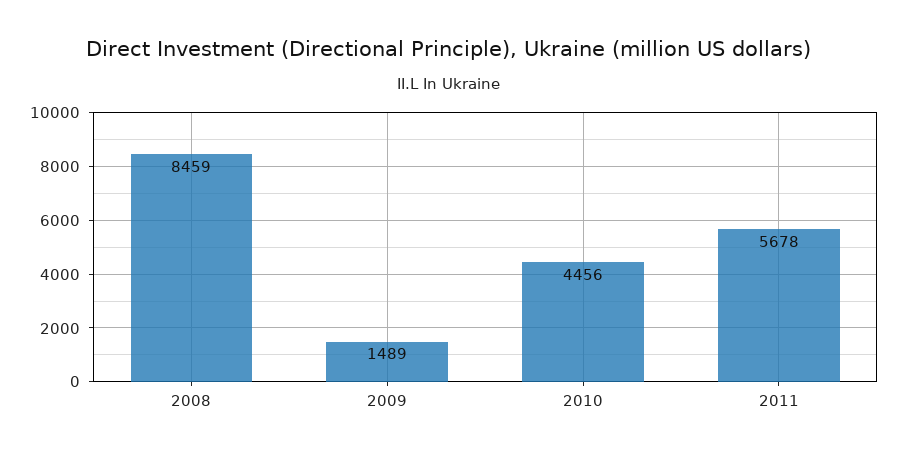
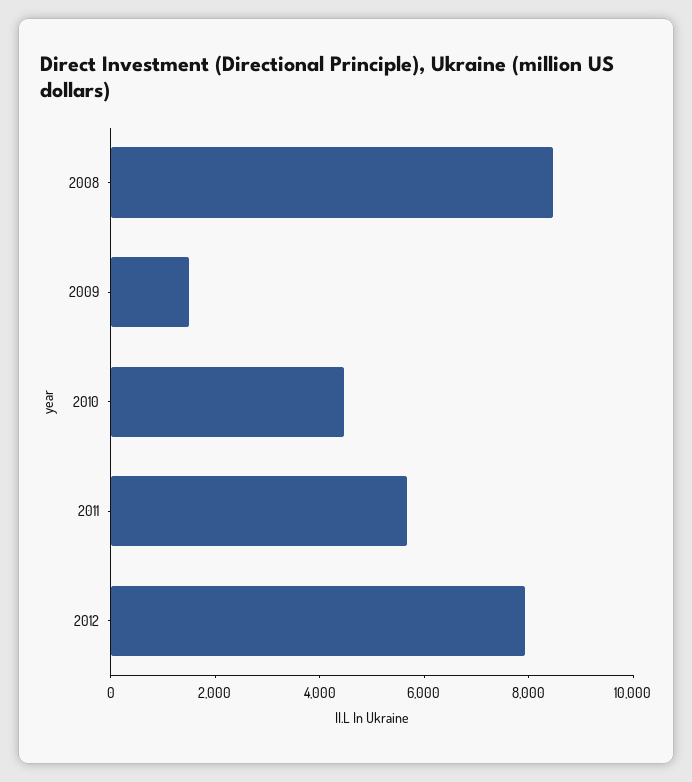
2012: none -> 8000

